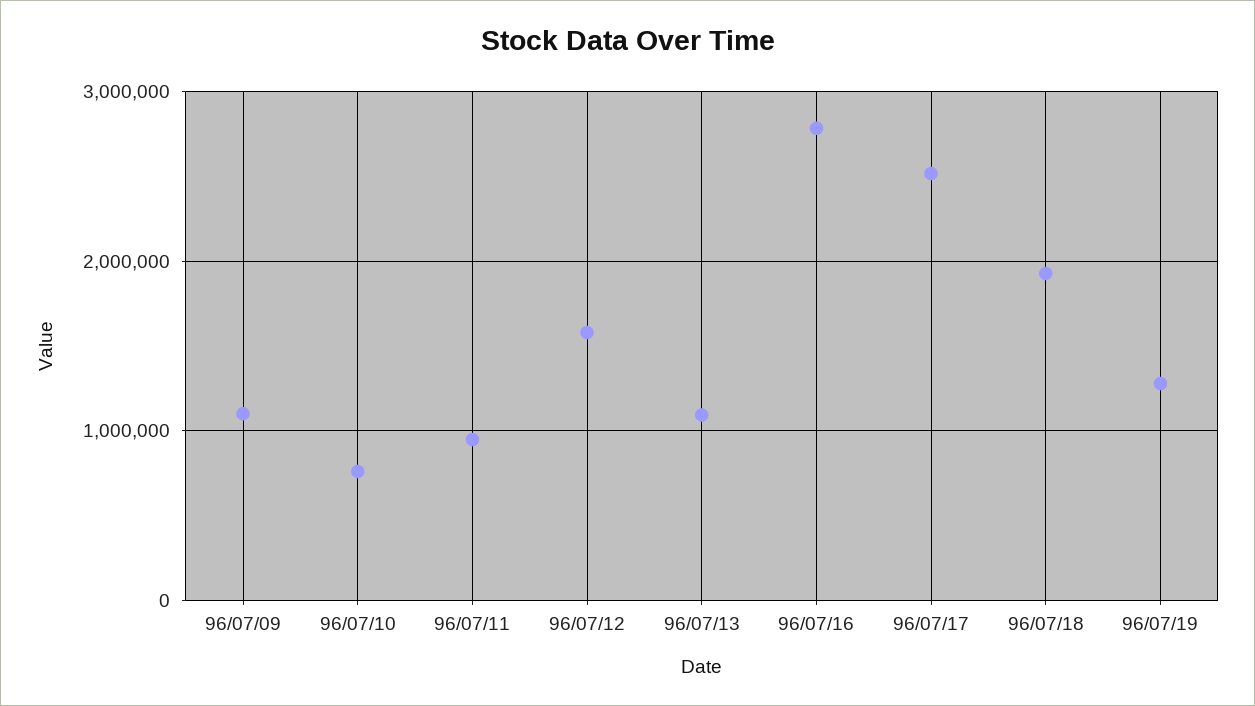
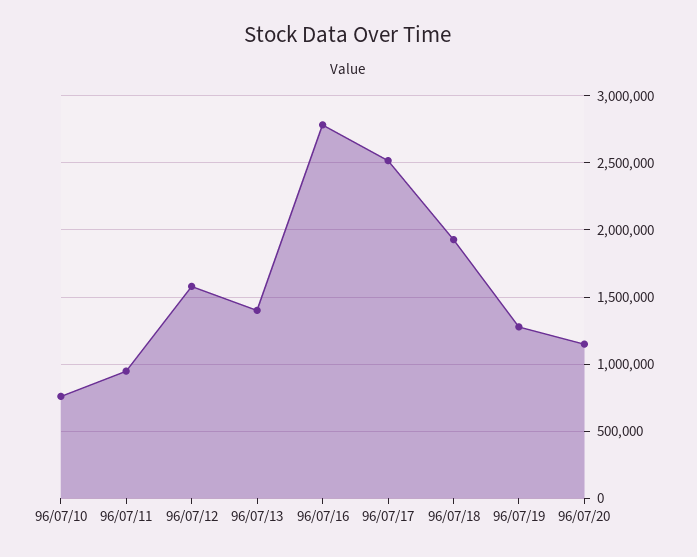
96/07/09: 1100000 -> none
96/07/13: 1100000 -> 1400000
96/07/20: none -> 1150000

